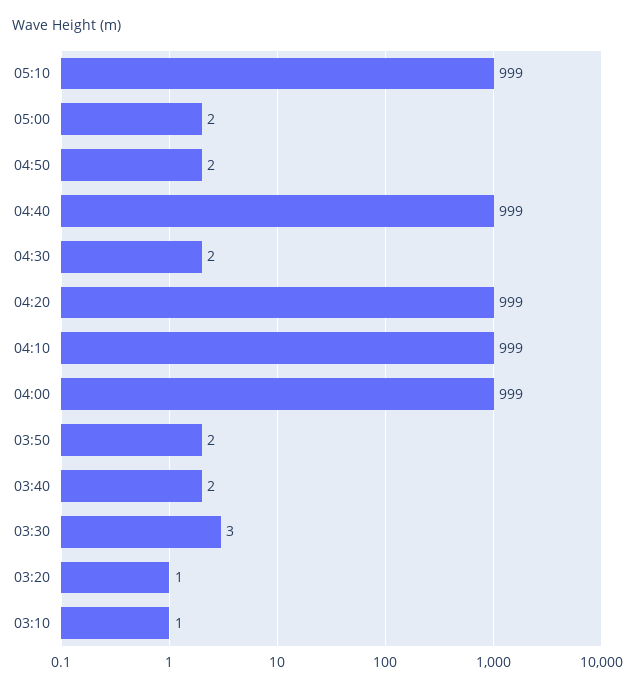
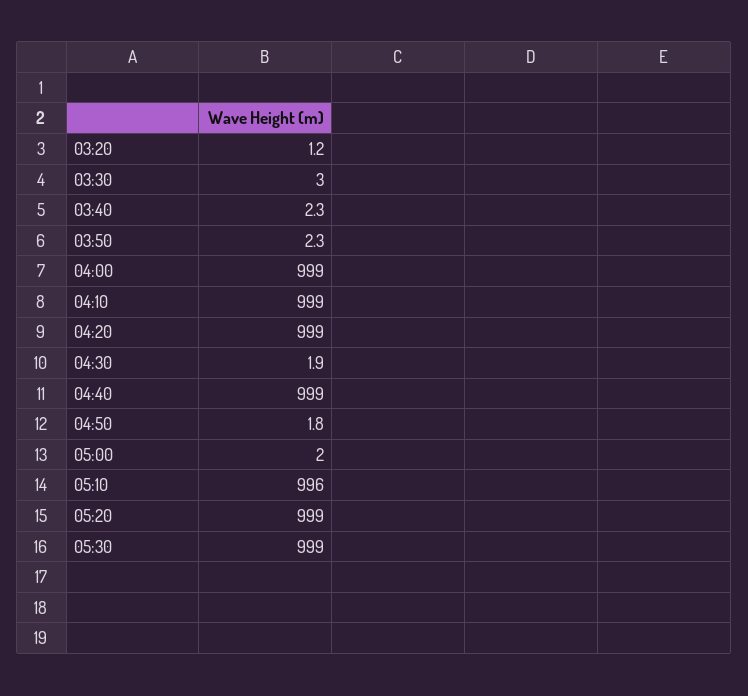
05:10: 999 -> 996
03:10: 1 -> none
05:20: none -> 999
05:30: none -> 999

